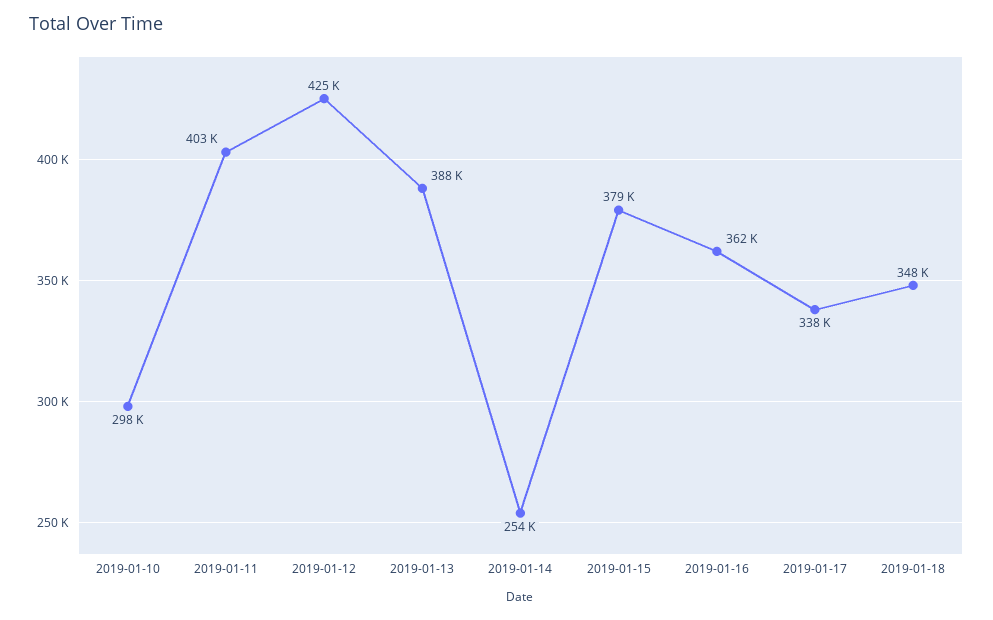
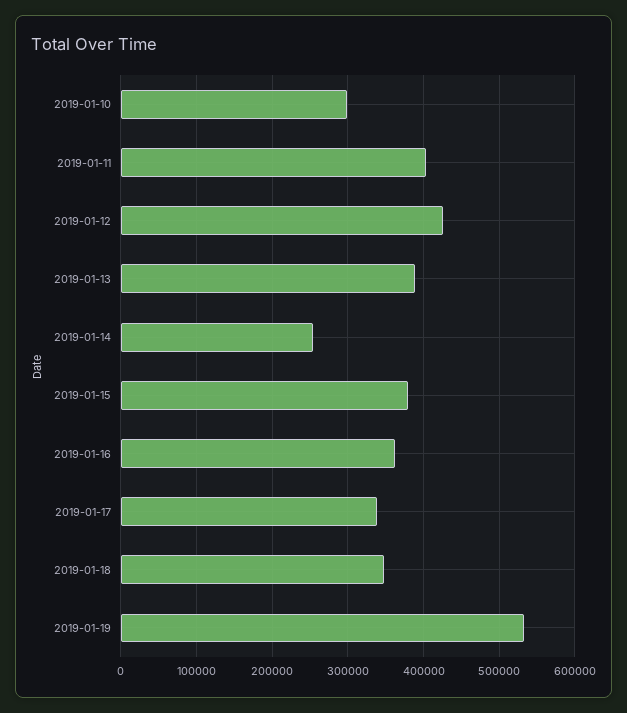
2019-01-19: none -> 530000

